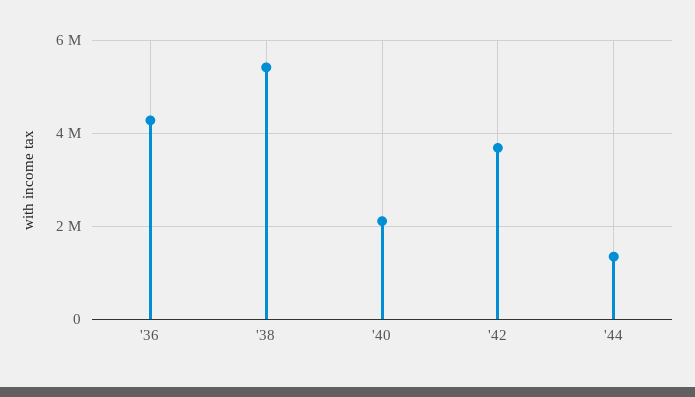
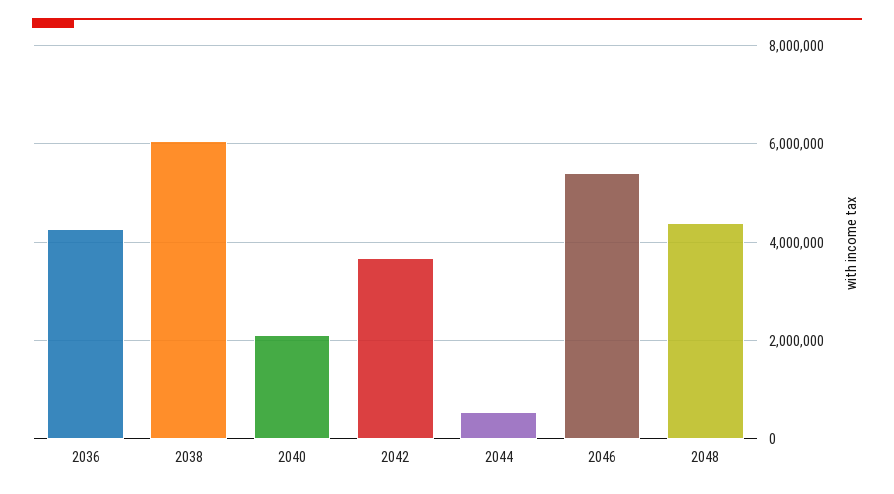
'38: 5400000 -> 6000000
'44: 1400000 -> 600000
2046: none -> 5400000
2048: none -> 4400000

